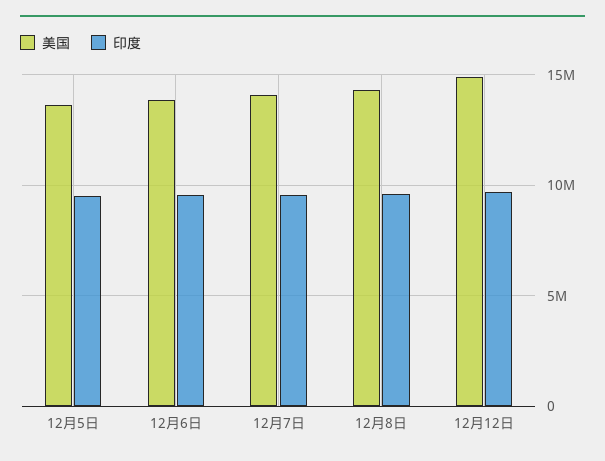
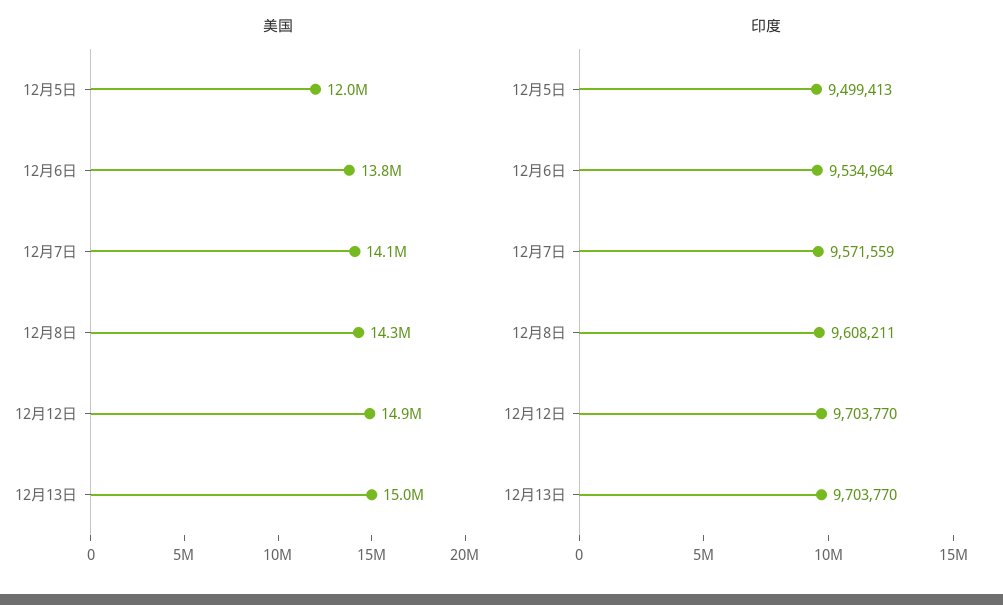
美国, 12月5日: 13500000 -> 12000000
美国, 12月13日: none -> 15000000
印度, 12月13日: none -> 9703770

